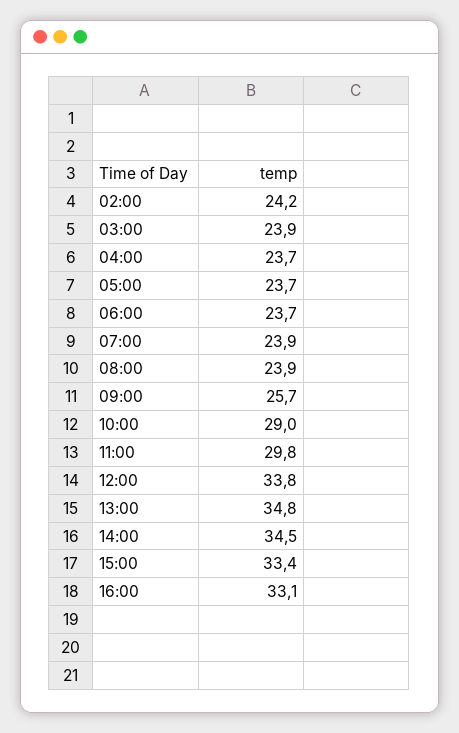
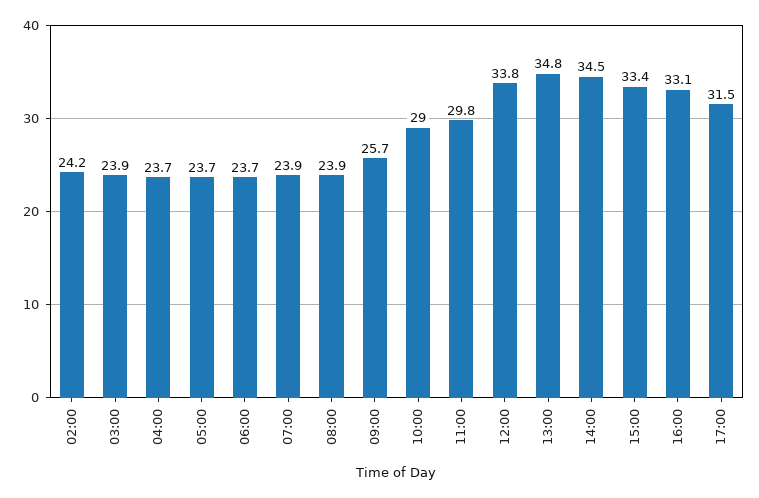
17:00: none -> 31.5

